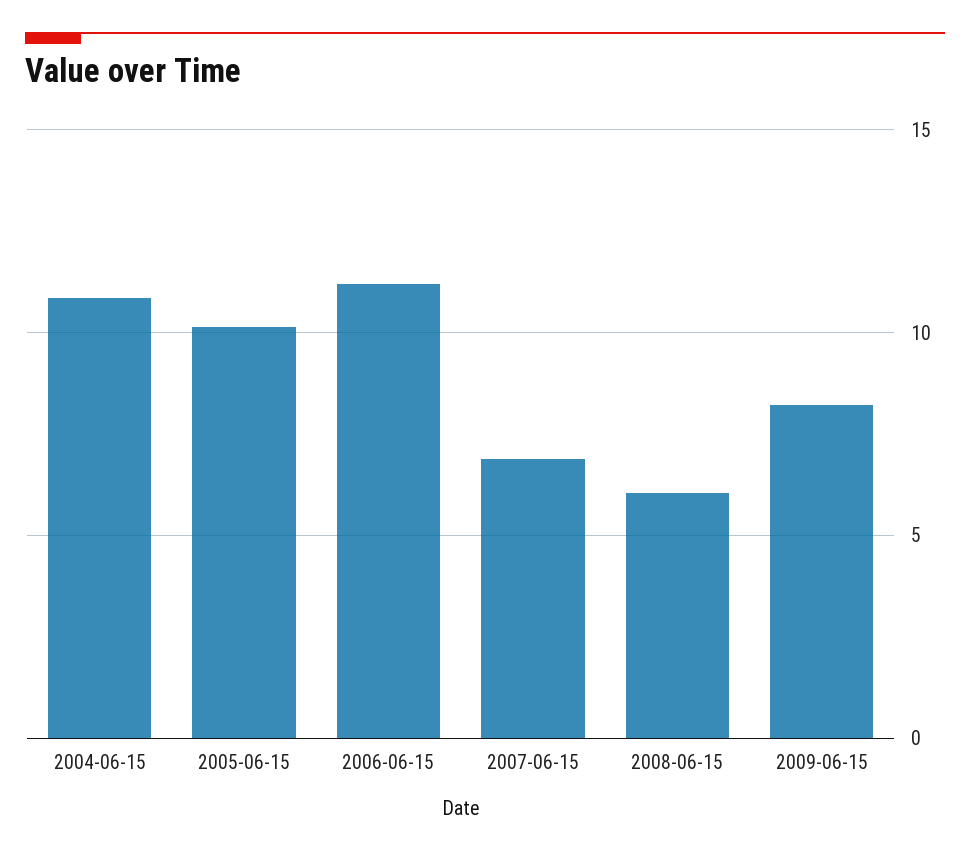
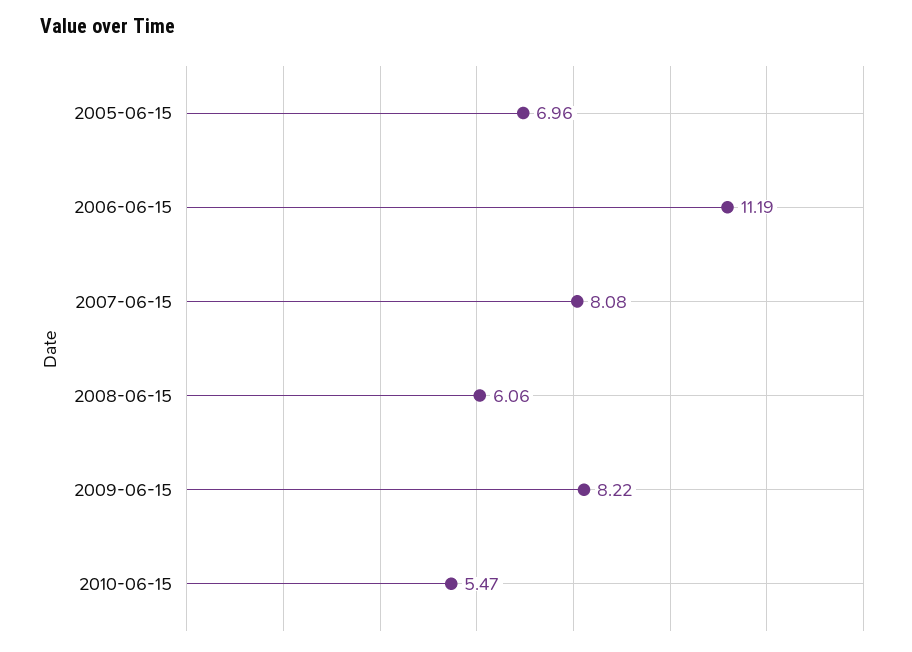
2004-06-15: 11 -> none
2005-06-15: 10 -> 6.96
2007-06-15: 7 -> 8.08
2010-06-15: none -> 5.47

